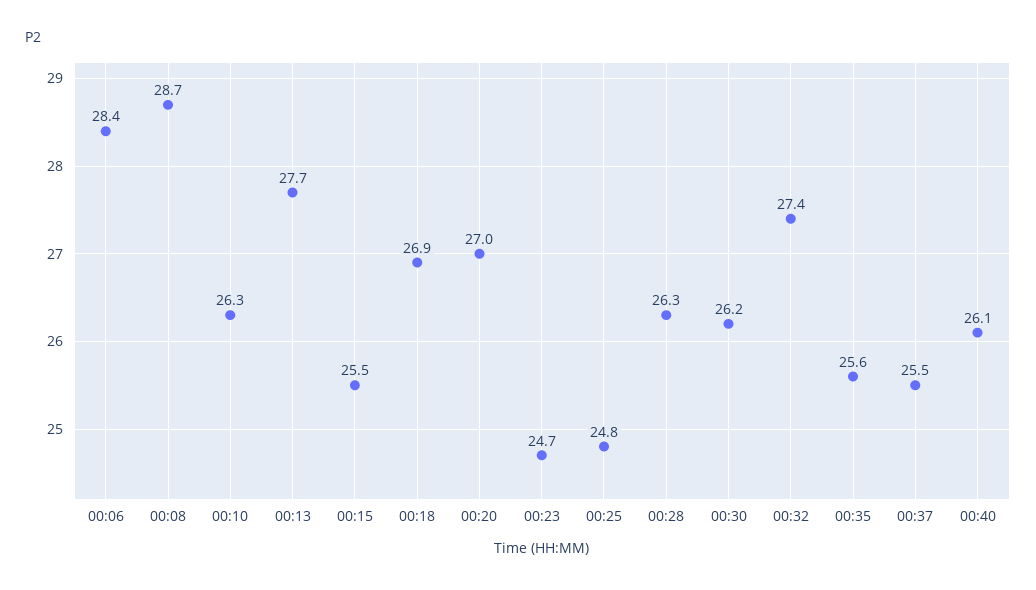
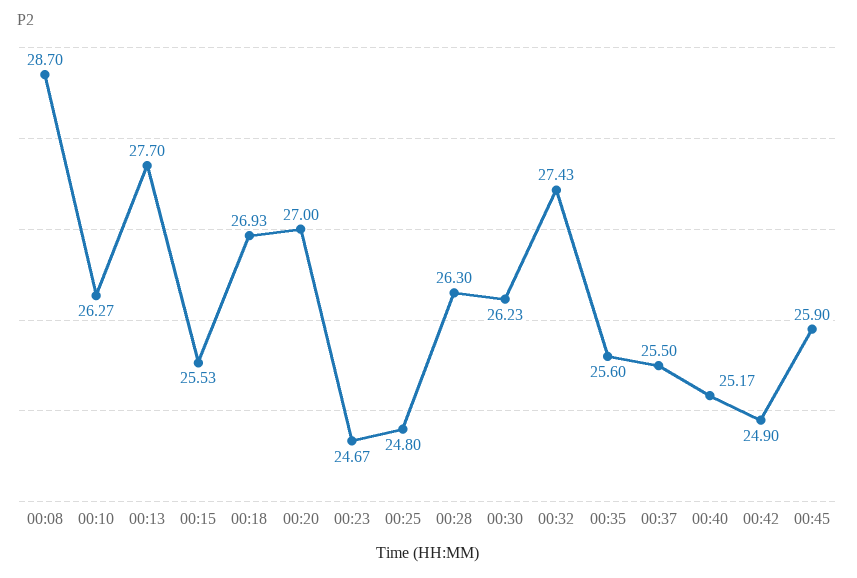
00:06: 28.4 -> none
00:40: 26.1 -> 25.17
00:42: none -> 24.9
00:45: none -> 25.9

